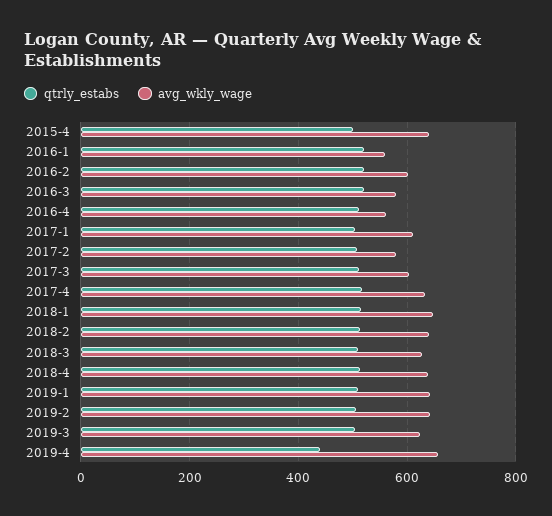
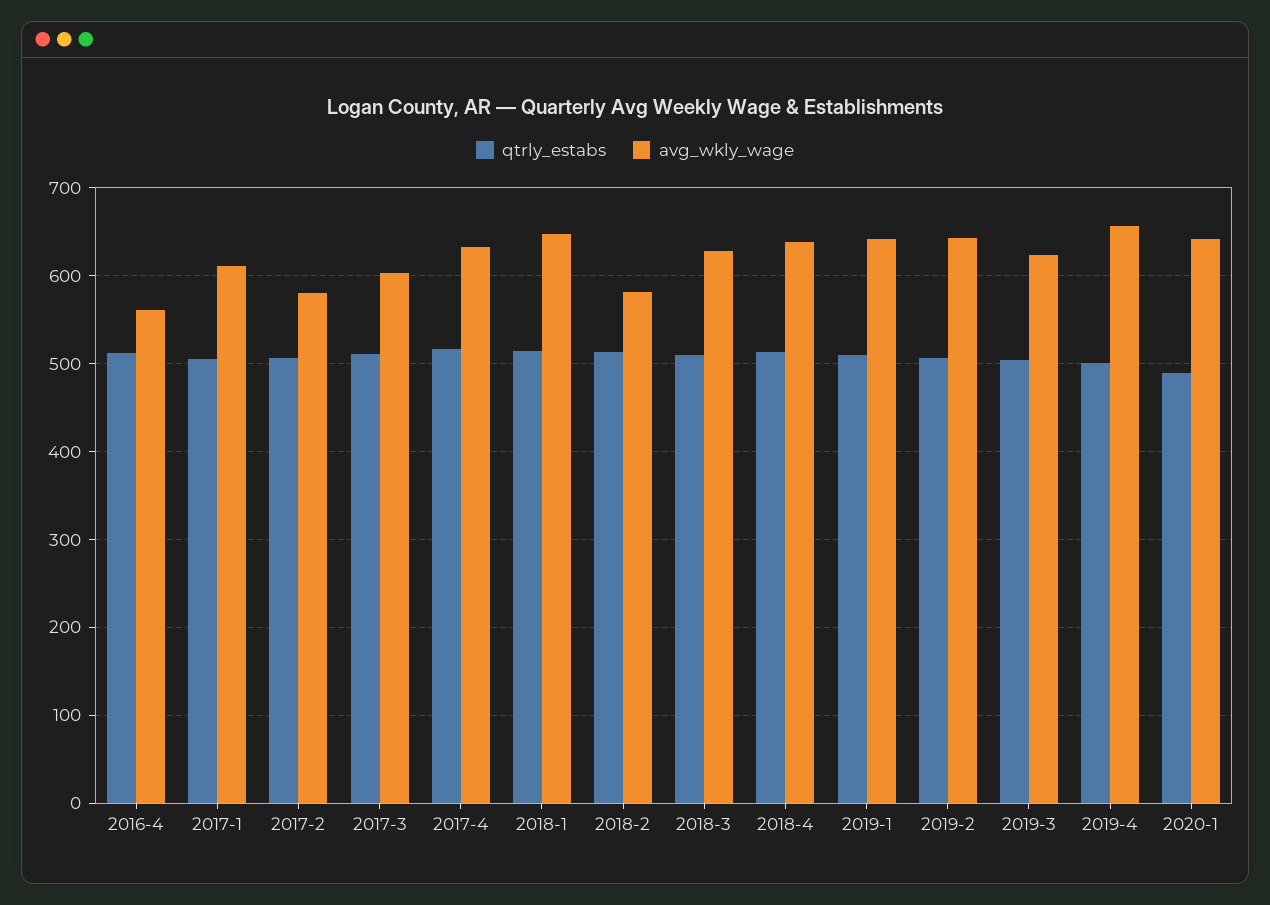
qtrly_estabs, 2015-4: 500 -> none
avg_wkly_wage, 2015-4: 640 -> none
qtrly_estabs, 2016-1: 520 -> none
avg_wkly_wage, 2016-1: 560 -> none
qtrly_estabs, 2016-2: 520 -> none
avg_wkly_wage, 2016-2: 600 -> none
qtrly_estabs, 2016-3: 520 -> none
avg_wkly_wage, 2016-3: 580 -> none
avg_wkly_wage, 2018-2: 640 -> 580
qtrly_estabs, 2019-4: 440 -> 500
qtrly_estabs, 2020-1: none -> 490
avg_wkly_wage, 2020-1: none -> 640

